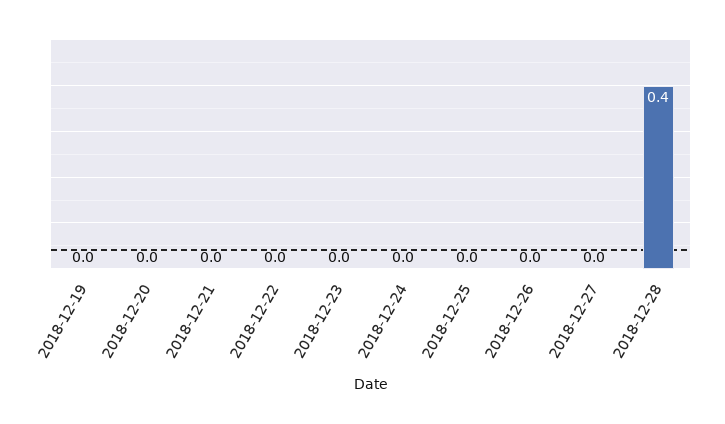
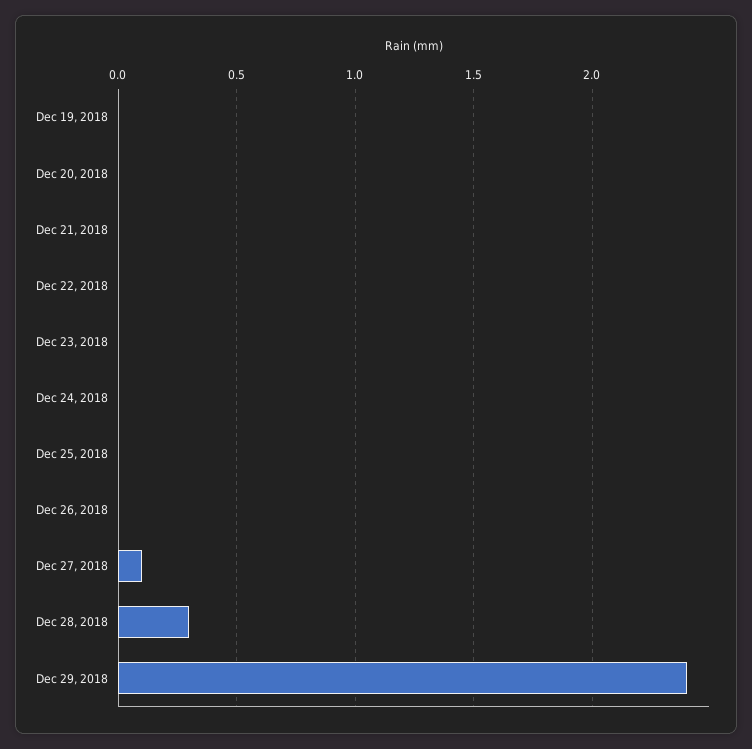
2018-12-27: 0 -> 0.1
2018-12-28: 0.4 -> 0.3
Dec 29, 2018: none -> 2.4

